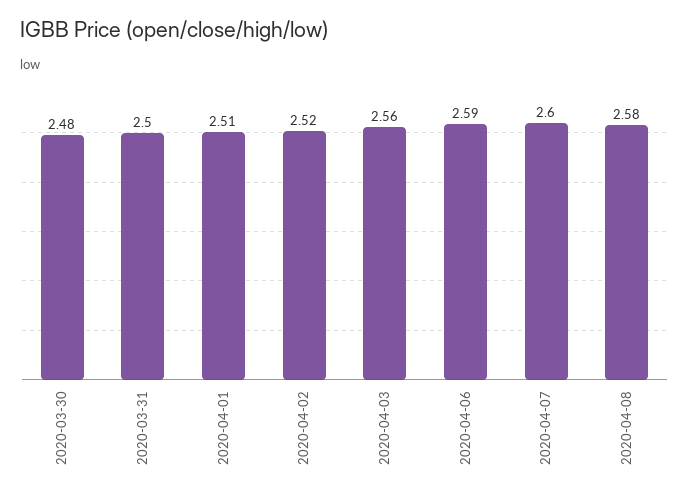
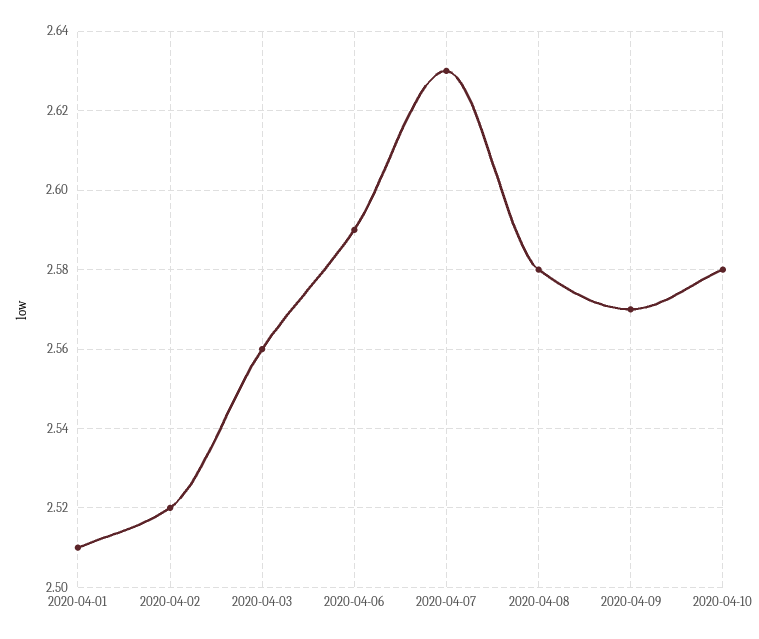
2020-03-30: 2.48 -> none
2020-03-31: 2.5 -> none
2020-04-07: 2.6 -> 2.63
2020-04-09: none -> 2.57
2020-04-10: none -> 2.58

